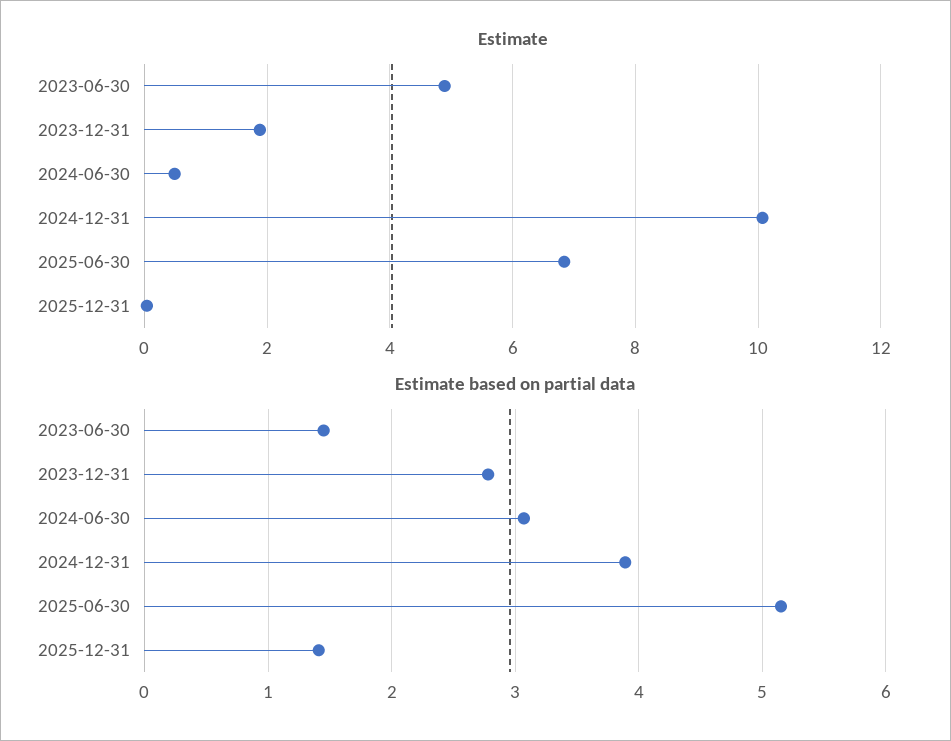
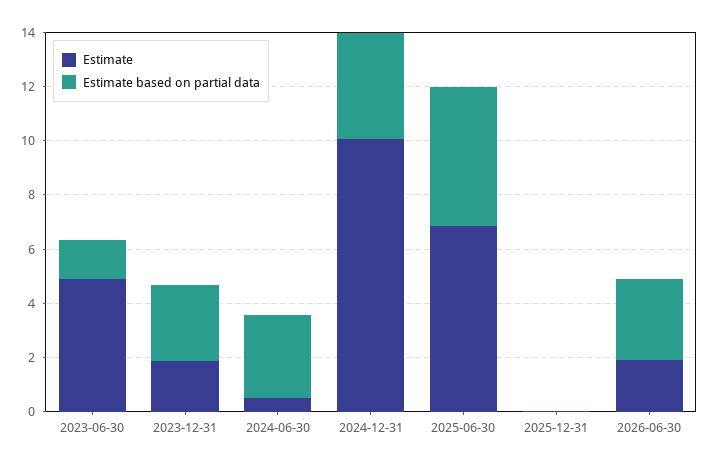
Estimate based on partial data, 2025-12-31: 1.4 -> 0
Estimate, 2026-06-30: none -> 2
Estimate based on partial data, 2026-06-30: none -> 3

